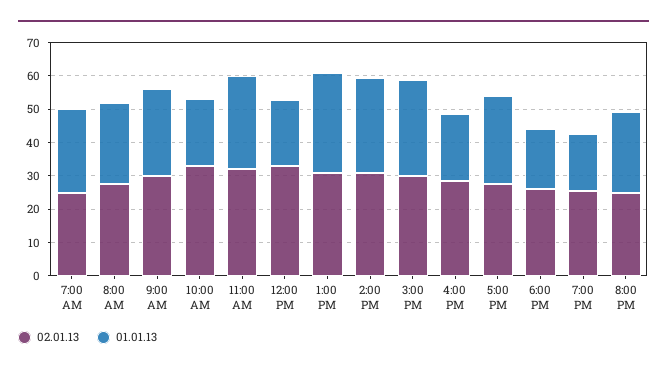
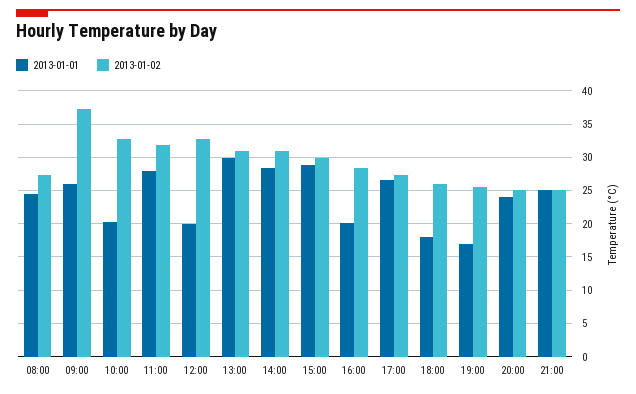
02.01.13, 7:00 AM: 25 -> none
01.01.13, 7:00 AM: 25 -> none
02.01.13, 9:00 AM: 30 -> 37
01.01.13, 21:00: none -> 25
02.01.13, 21:00: none -> 25

